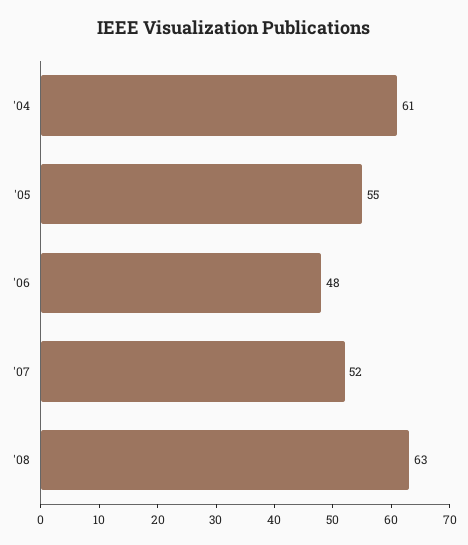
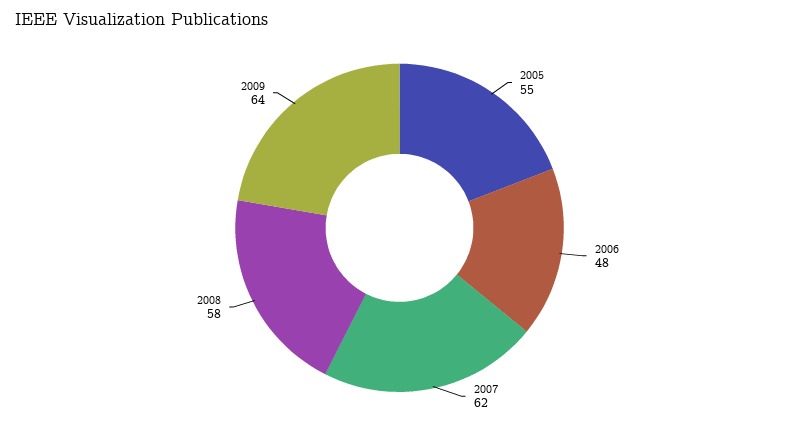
'04: 61 -> none
'07: 52 -> 62
'08: 63 -> 58
2009: none -> 64

